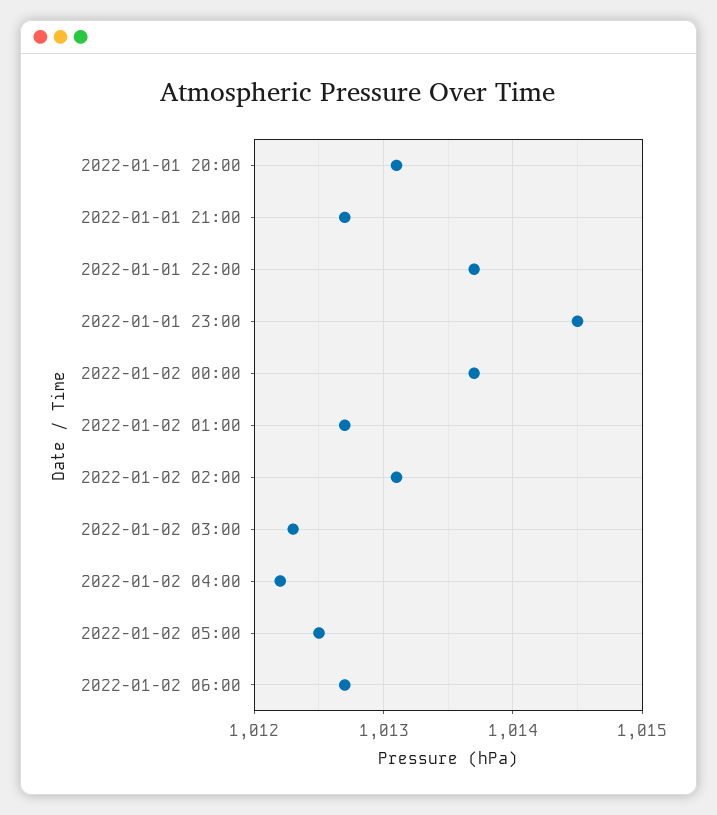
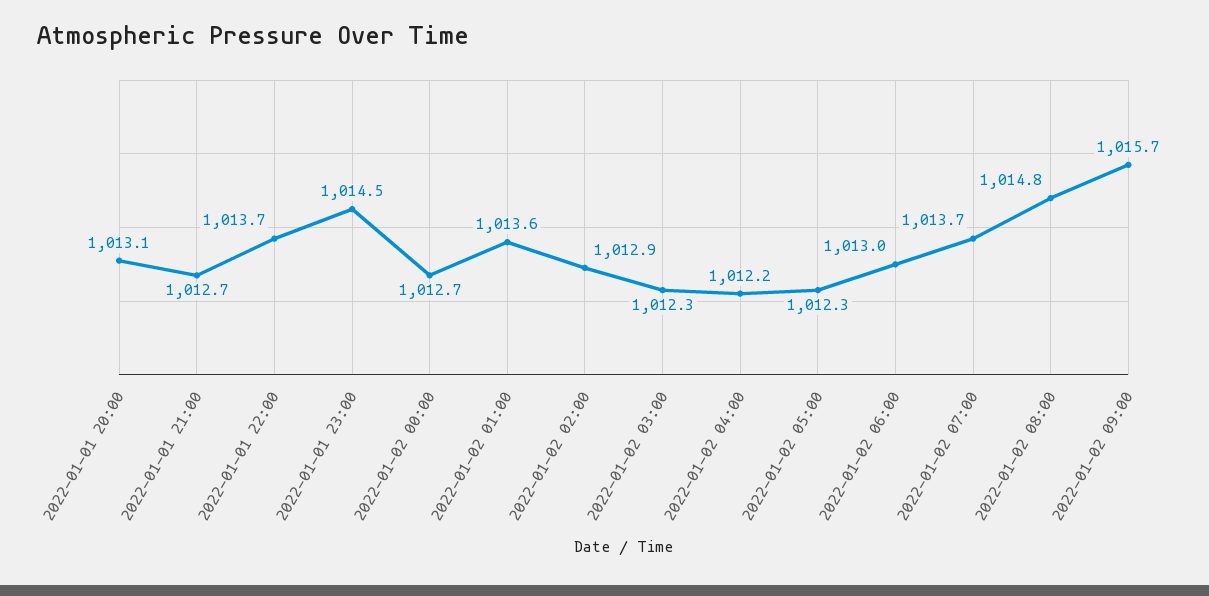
2022-01-02 00:00: 1013.7 -> 1012.7
2022-01-02 01:00: 1012.7 -> 1013.6
2022-01-02 02:00: 1013.1 -> 1012.9
2022-01-02 05:00: 1012.5 -> 1012.3
2022-01-02 06:00: 1012.7 -> 1013
2022-01-02 07:00: none -> 1013.7
2022-01-02 08:00: none -> 1014.8
2022-01-02 09:00: none -> 1015.7

